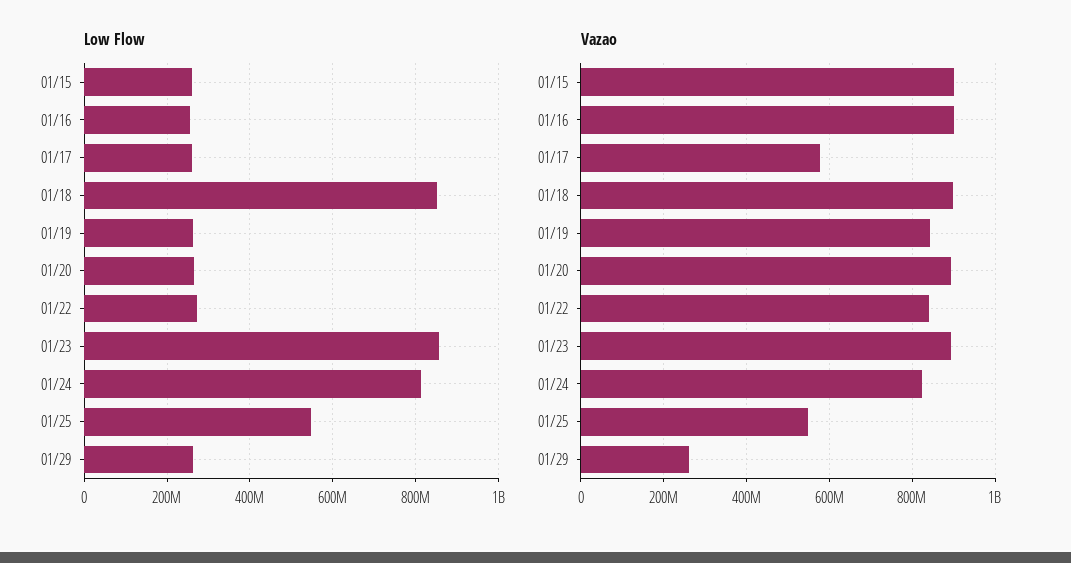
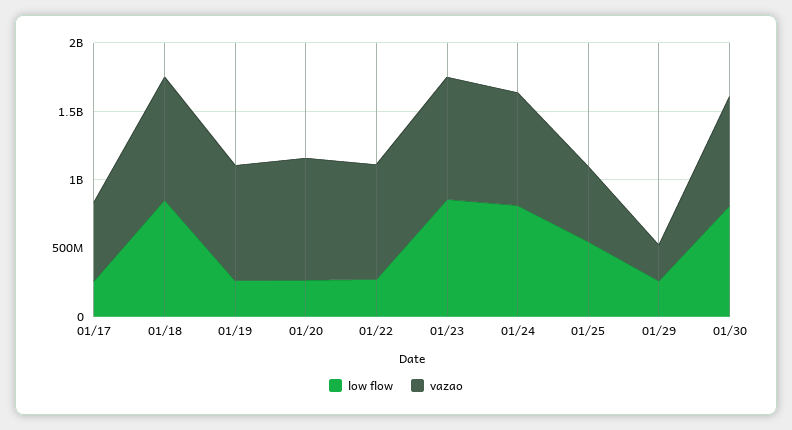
Low Flow, 01/15: 260000000 -> none
Low Flow, 01/16: 260000000 -> none
Vazao, 01/15: 900000000 -> none
Vazao, 01/16: 900000000 -> none
Low Flow, 01/30: none -> 800000000
Vazao, 01/30: none -> 800000000

